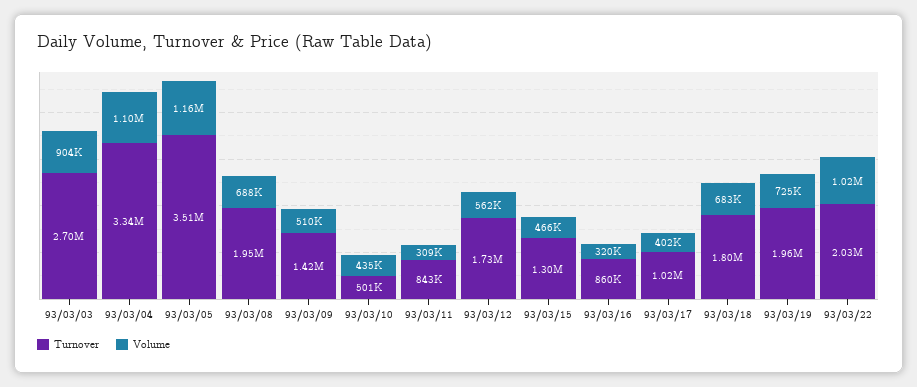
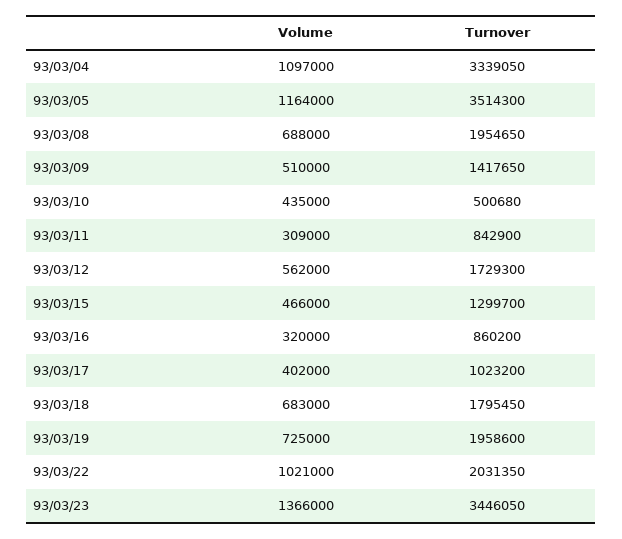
Turnover, 93/03/03: 2700000 -> none
Volume, 93/03/03: 904000 -> none
Volume, 93/03/23: none -> 1366000
Turnover, 93/03/23: none -> 3446050

